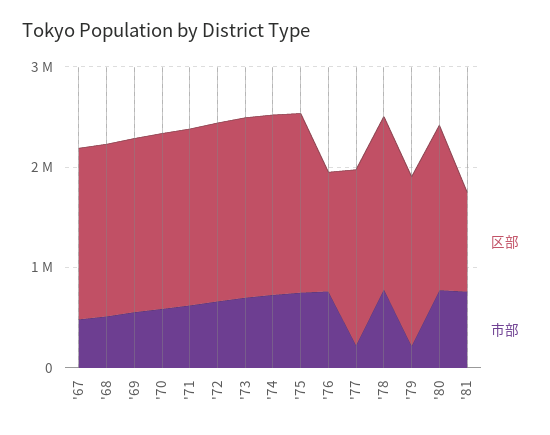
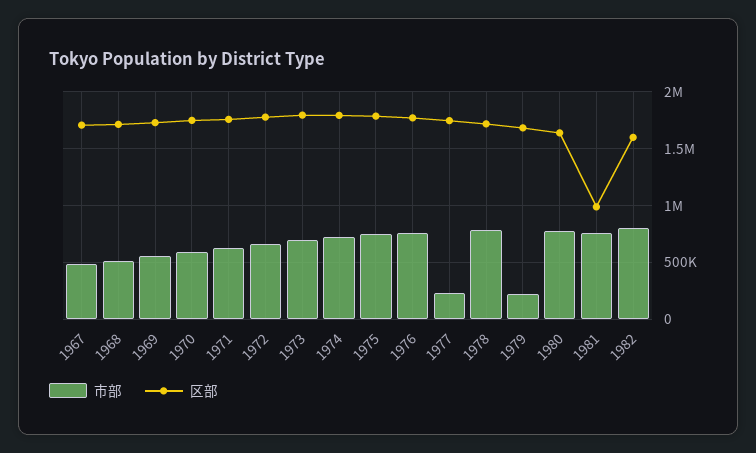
区部, '76: 1200000 -> 1800000
市部, 1982: none -> 800000
区部, 1982: none -> 1600000

